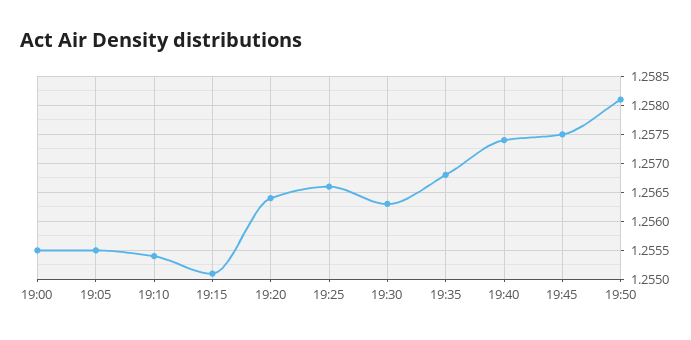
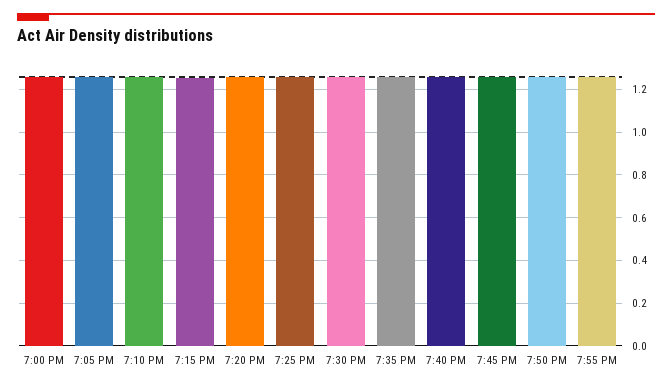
7:55 PM: none -> 1.25

